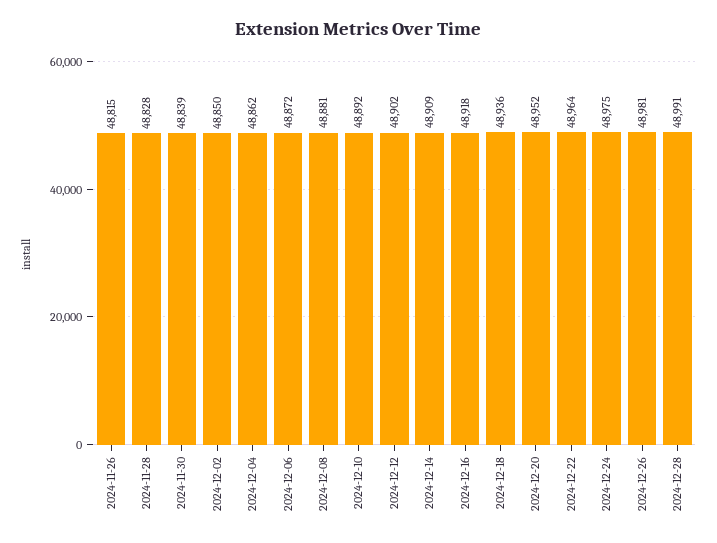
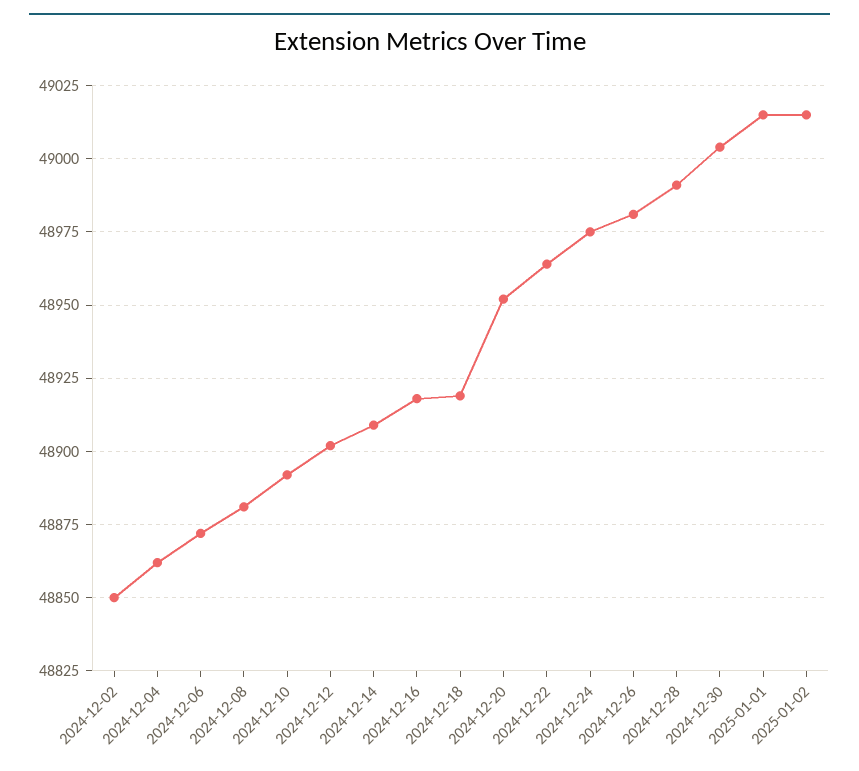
2024-11-26: 48815 -> none
2024-11-28: 48828 -> none
2024-11-30: 48839 -> none
2024-12-18: 48936 -> 48920
2024-12-30: none -> 49005
2025-01-01: none -> 49015
2025-01-02: none -> 49015

